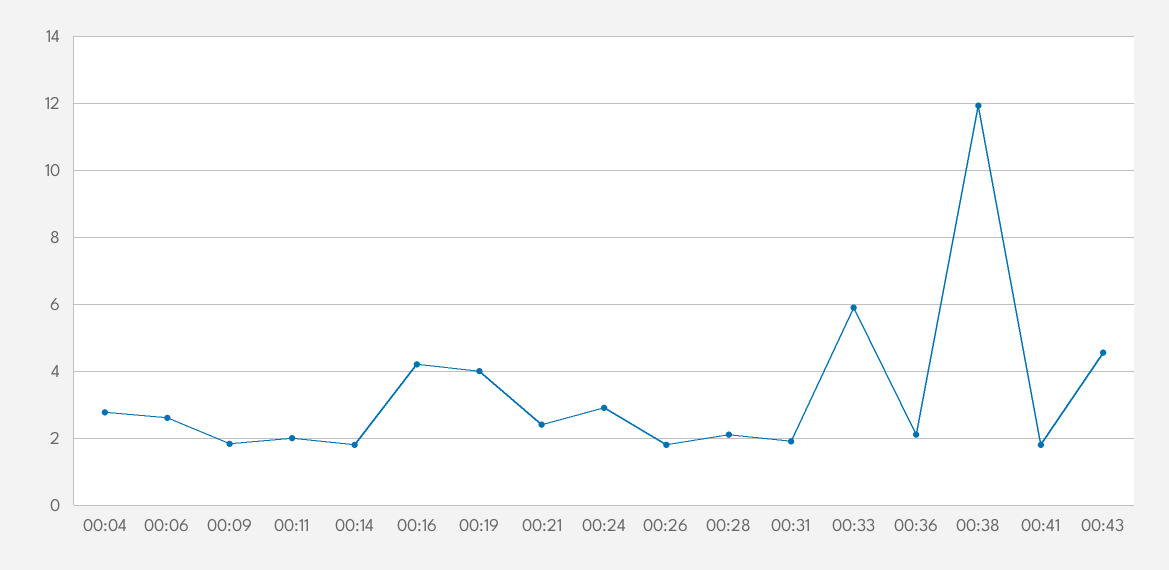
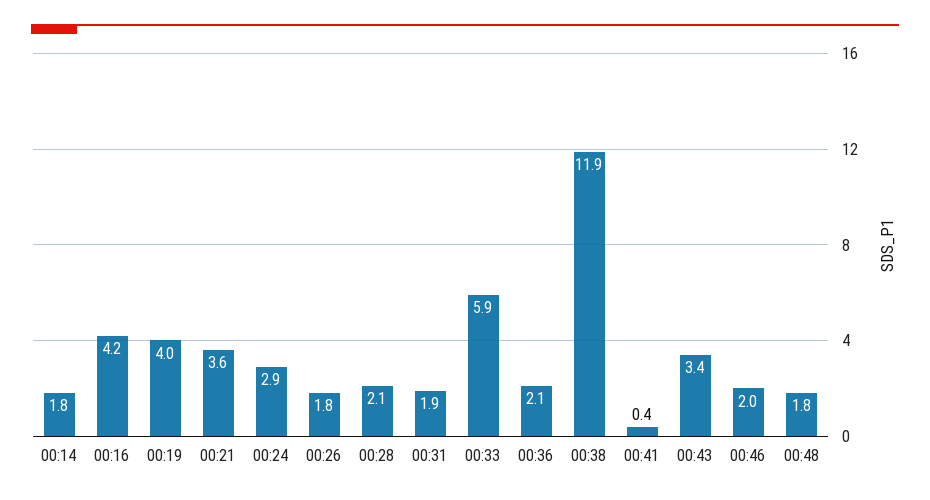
00:04: 2.8 -> none
00:06: 2.6 -> none
00:09: 1.8 -> none
00:11: 2 -> none
00:21: 2.4 -> 3.6
00:41: 1.8 -> 0.4
00:43: 4.6 -> 3.4
00:46: none -> 2
00:48: none -> 1.8

